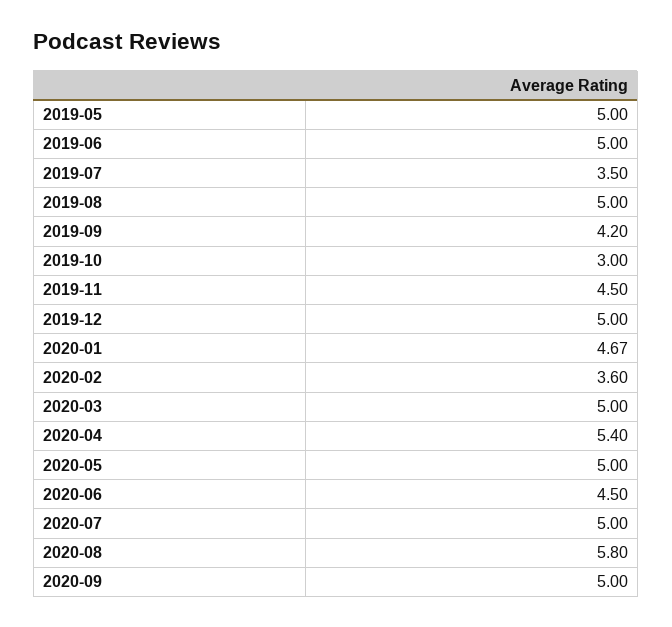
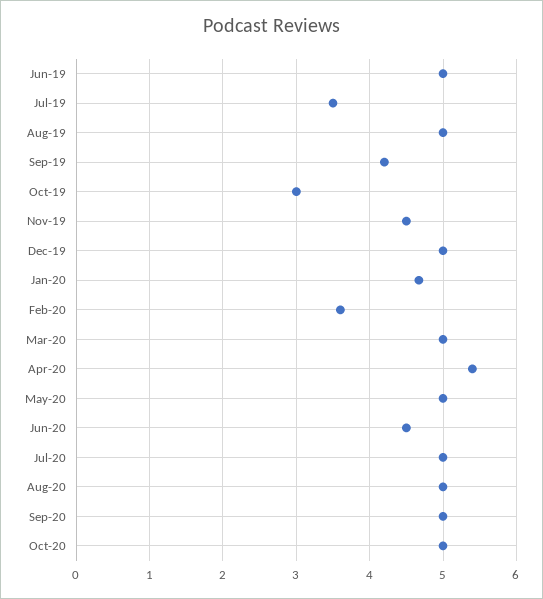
2019-05: 5 -> none
2020-08: 5.8 -> 5
Oct-20: none -> 5

